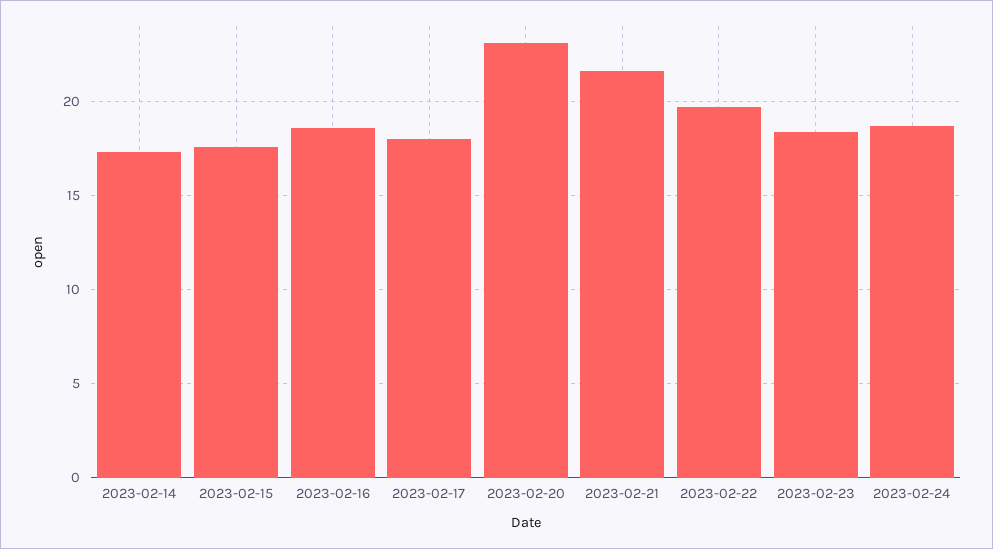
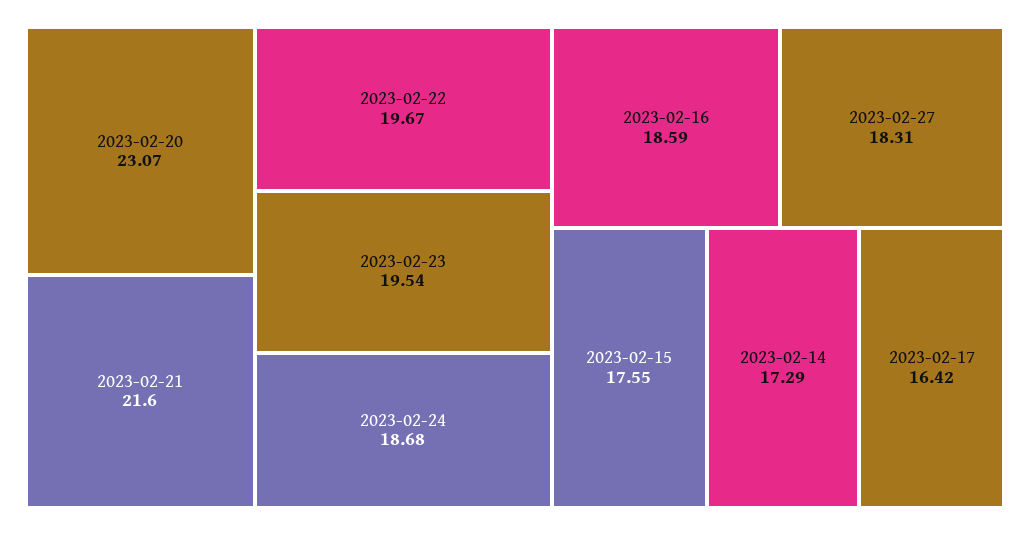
2023-02-17: 18 -> 16.42
2023-02-23: 18.5 -> 19.54
2023-02-27: none -> 18.31

